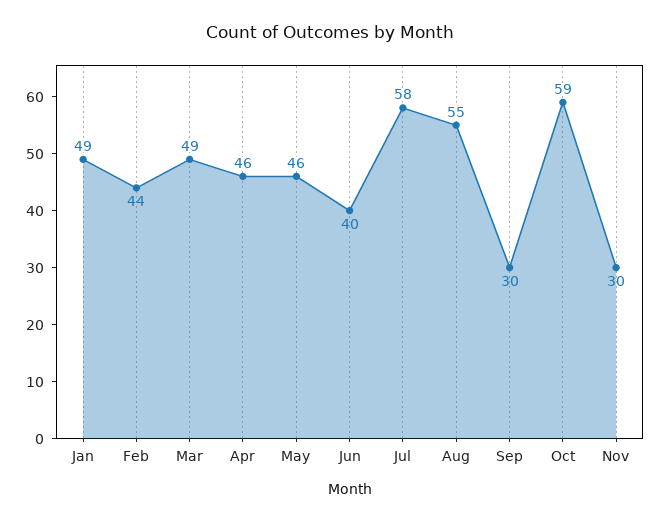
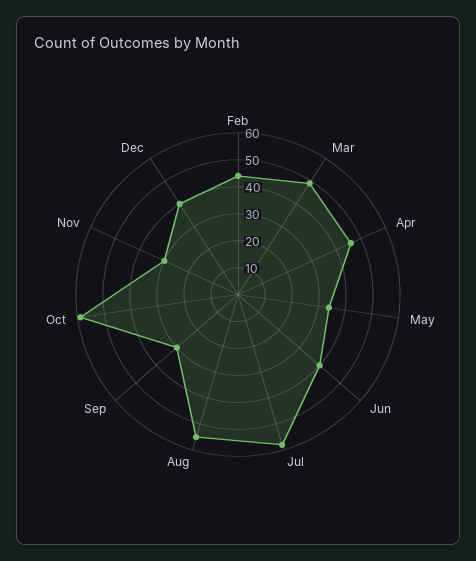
Jan: 49 -> none
May: 46 -> 35
Dec: none -> 40

